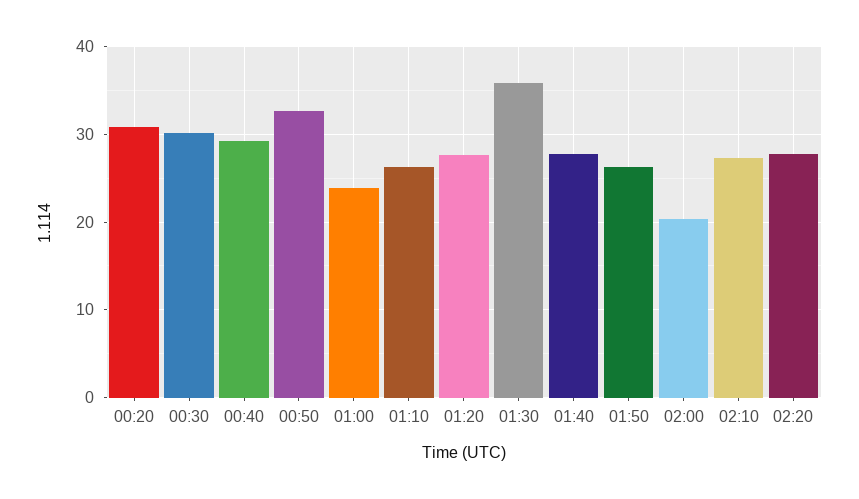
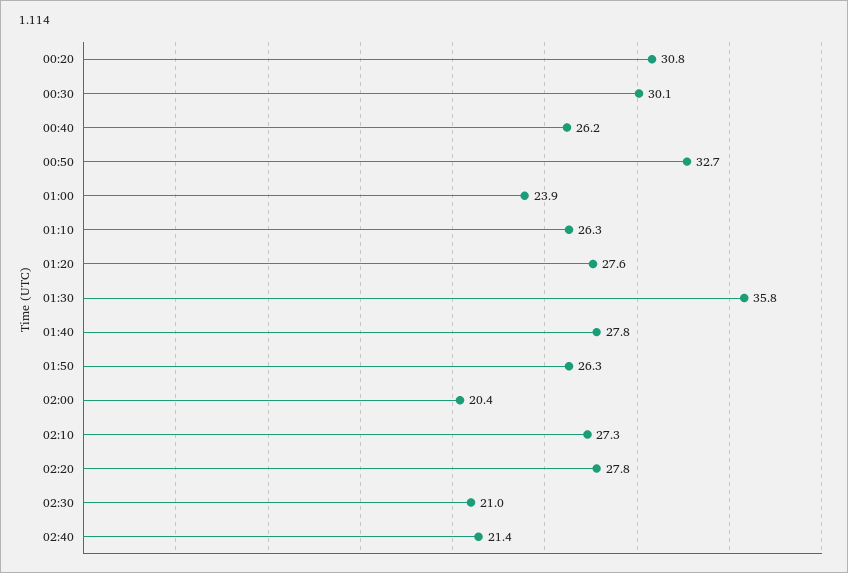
00:40: 29 -> 26.2
02:30: none -> 21
02:40: none -> 21.4

